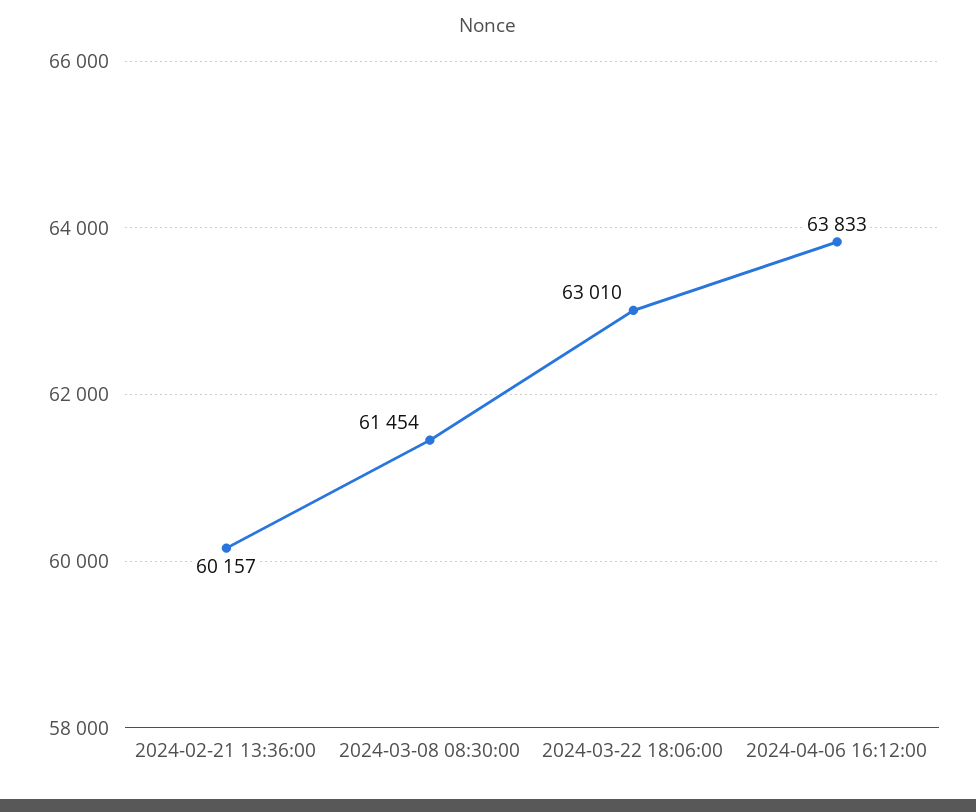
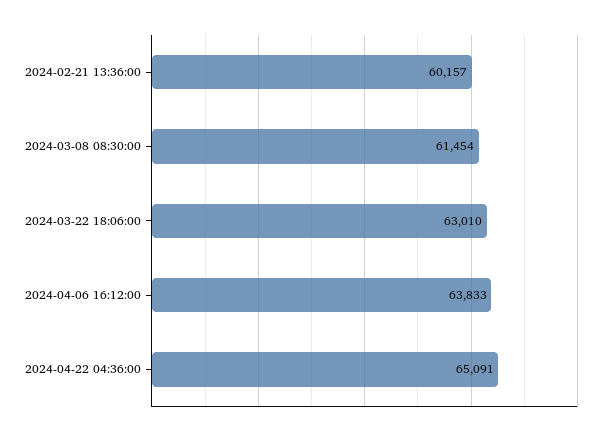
2024-04-22 04:36:00: none -> 65091

